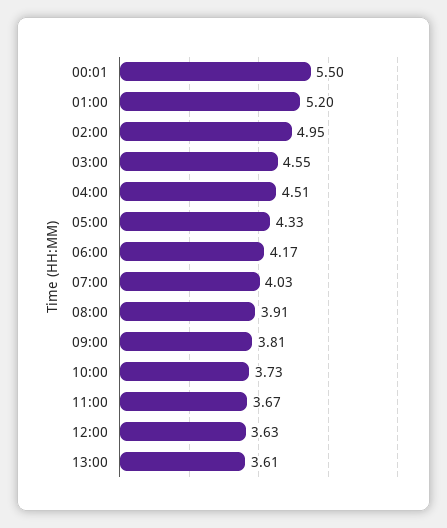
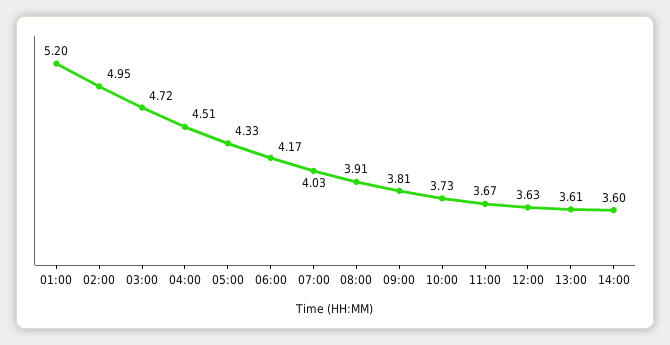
00:01: 5.5 -> none
03:00: 4.55 -> 4.72
14:00: none -> 3.6

